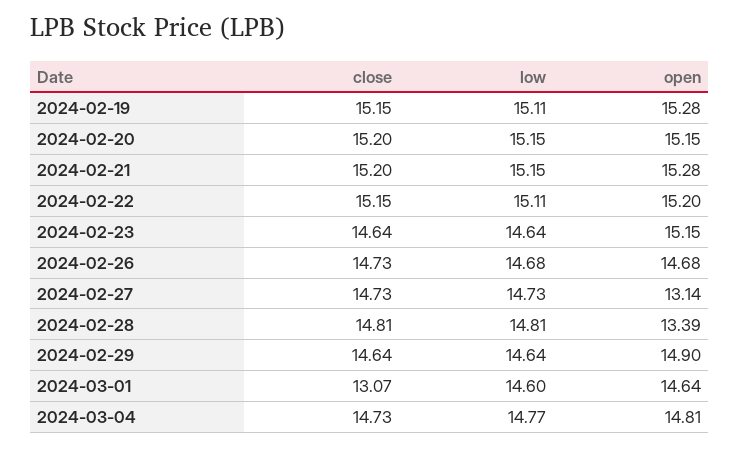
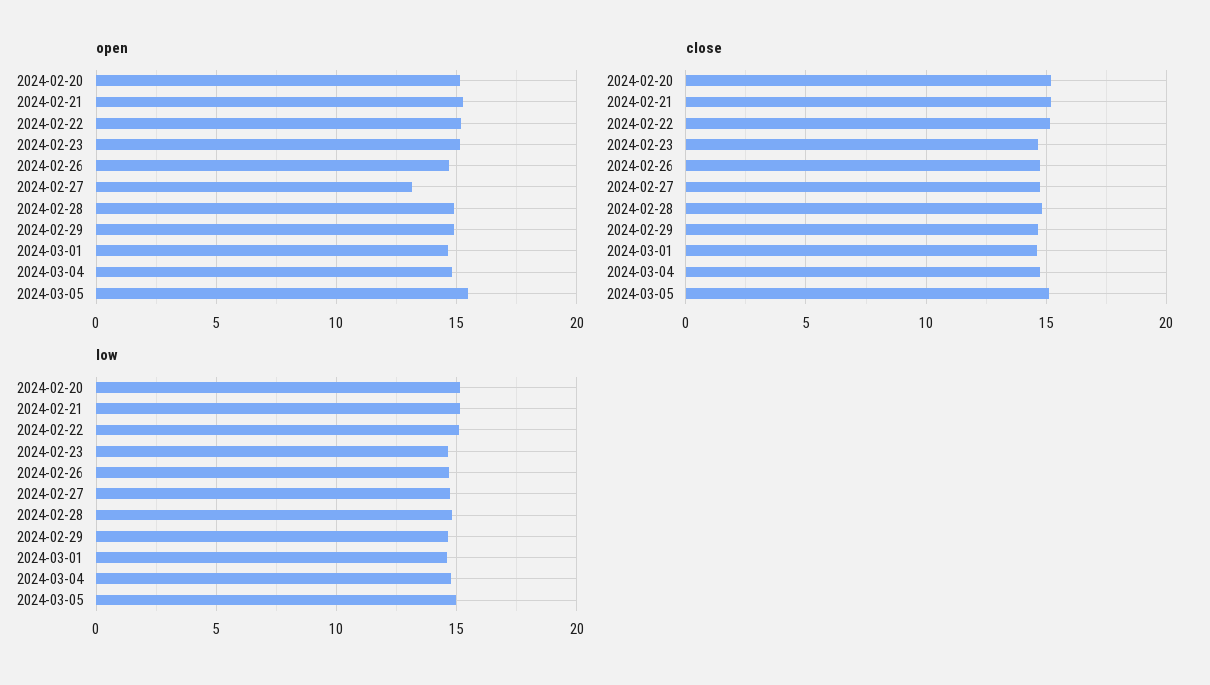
close, 2024-02-19: 15.15 -> none
low, 2024-02-19: 15.11 -> none
open, 2024-02-19: 15.28 -> none
open, 2024-02-28: 13.39 -> 15
close, 2024-03-01: 13.07 -> 14.5
open, 2024-03-05: none -> 15.5
close, 2024-03-05: none -> 15
low, 2024-03-05: none -> 15

